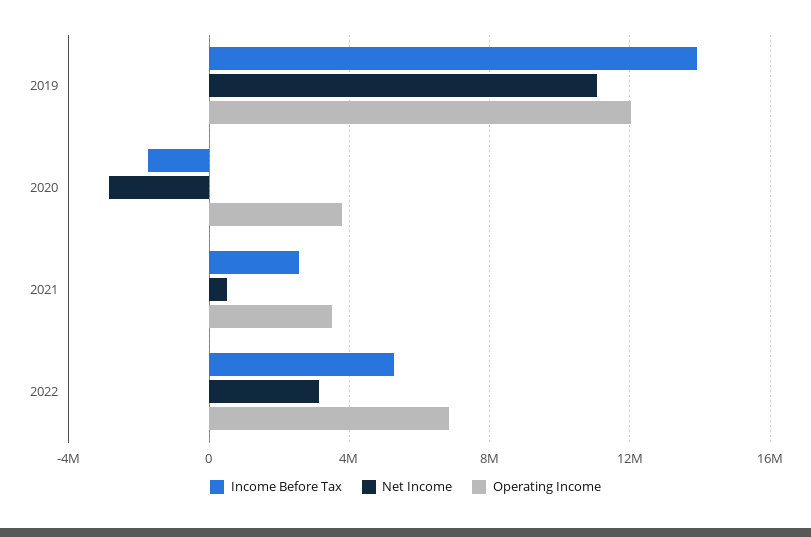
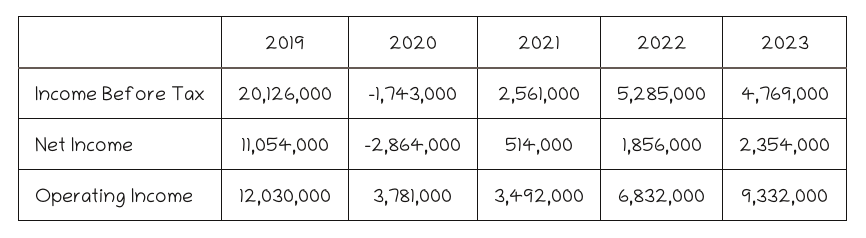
Income Before Tax, 2019: 14000000 -> 20126000
Net Income, 2022: 3000000 -> 1856000
Income Before Tax, 2023: none -> 4769000
Net Income, 2023: none -> 2354000
Operating Income, 2023: none -> 9332000

